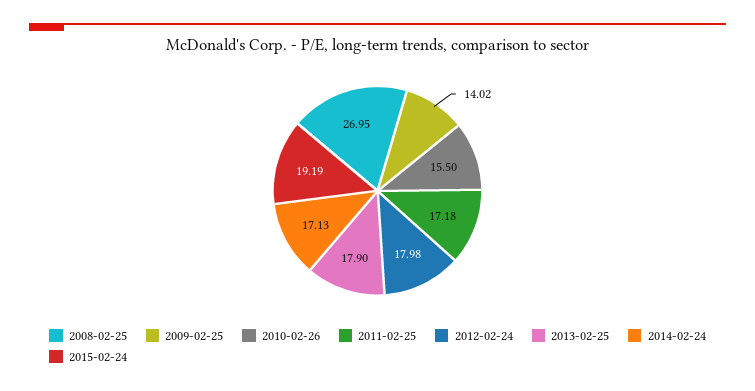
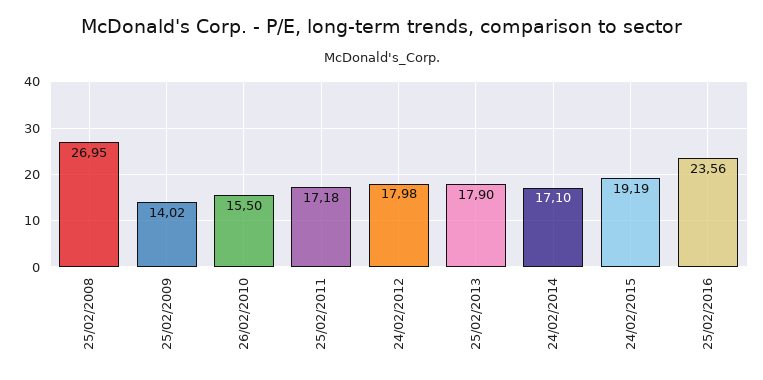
2014-02-24: 17.13 -> 17.1
25/02/2016: none -> 23.56

